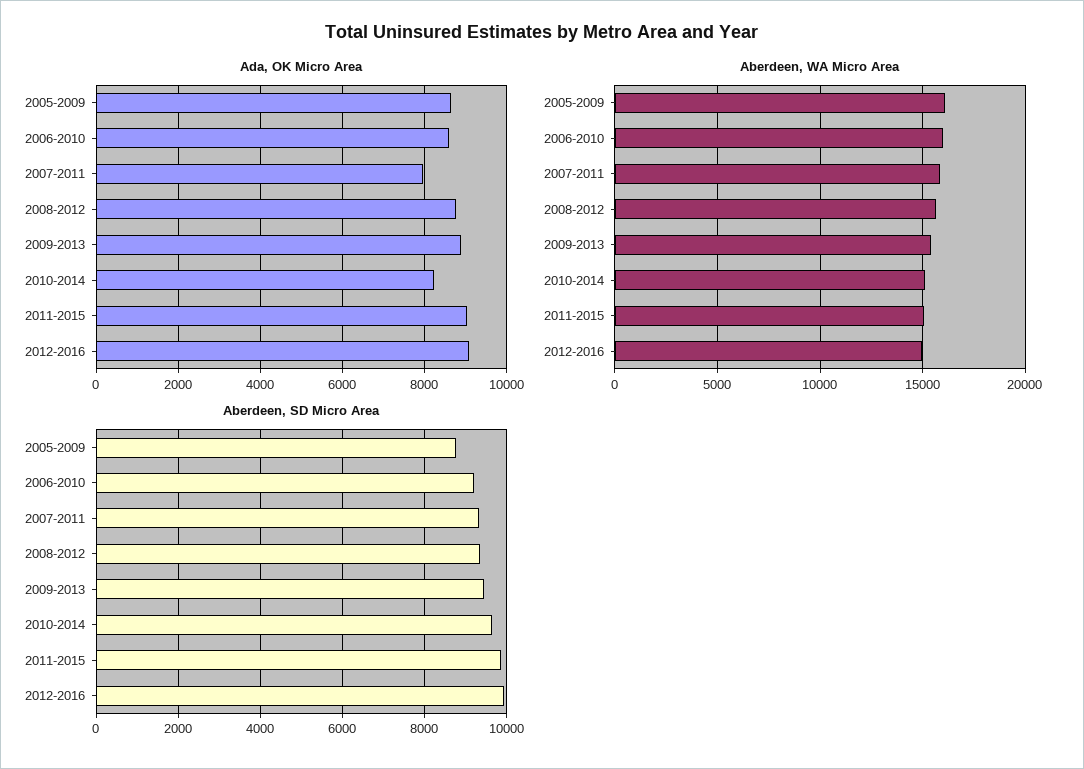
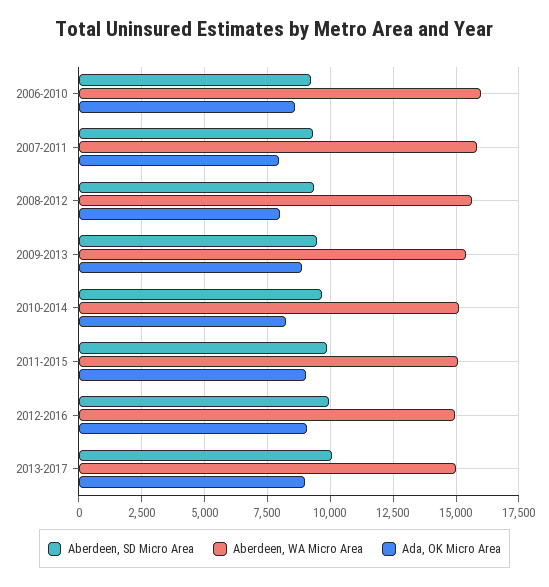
Ada, OK Micro Area, 2005-2009: 8600 -> none
Ada, OK Micro Area, 2008-2012: 8800 -> 8000
Aberdeen, WA Micro Area, 2005-2009: 16000 -> none
Aberdeen, SD Micro Area, 2005-2009: 8800 -> none
Aberdeen, SD Micro Area, 2013-2017: none -> 10000
Aberdeen, WA Micro Area, 2013-2017: none -> 15000
Ada, OK Micro Area, 2013-2017: none -> 9000

